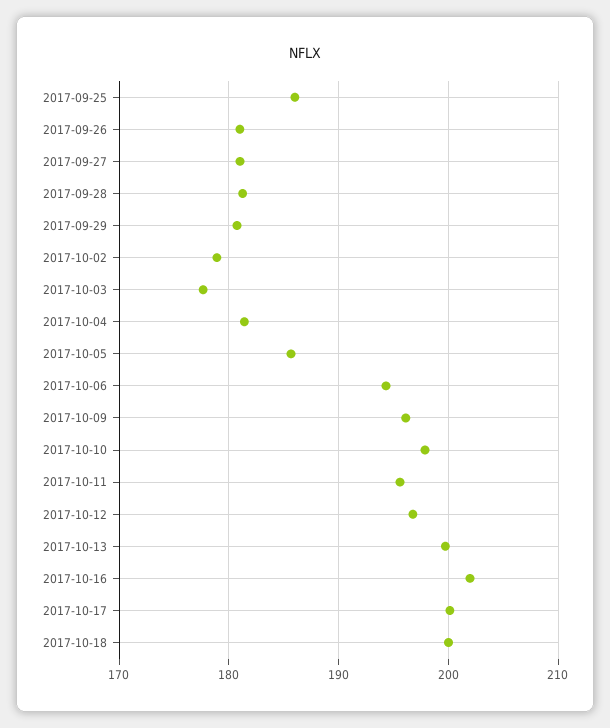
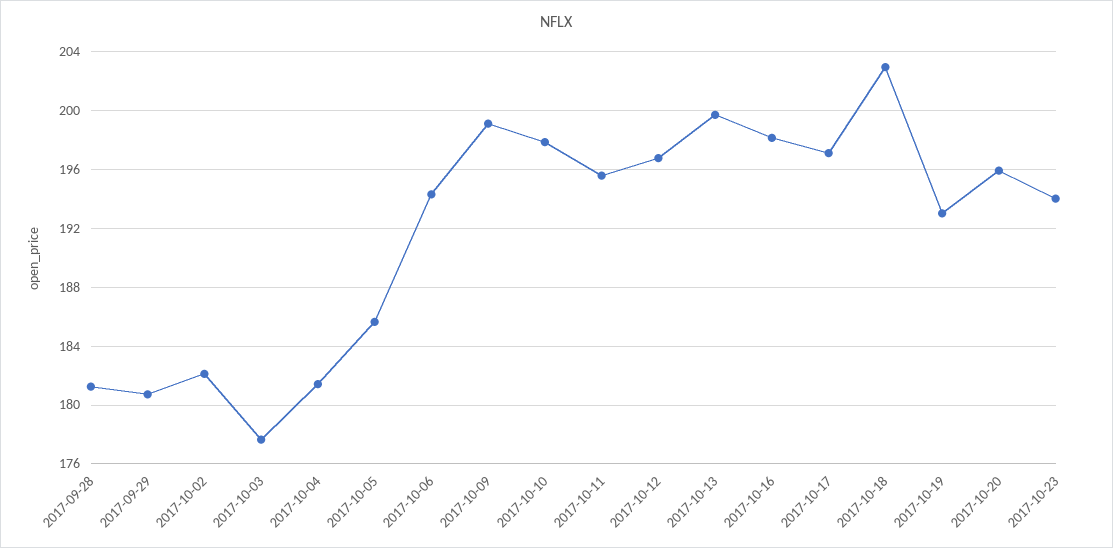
2017-09-25: 186 -> none
2017-09-26: 181 -> none
2017-09-27: 181 -> none
2017-10-02: 179 -> 182
2017-10-09: 196 -> 199
2017-10-16: 202 -> 198
2017-10-17: 200 -> 197
2017-10-18: 200 -> 203
2017-10-19: none -> 193
2017-10-20: none -> 196
2017-10-23: none -> 194

